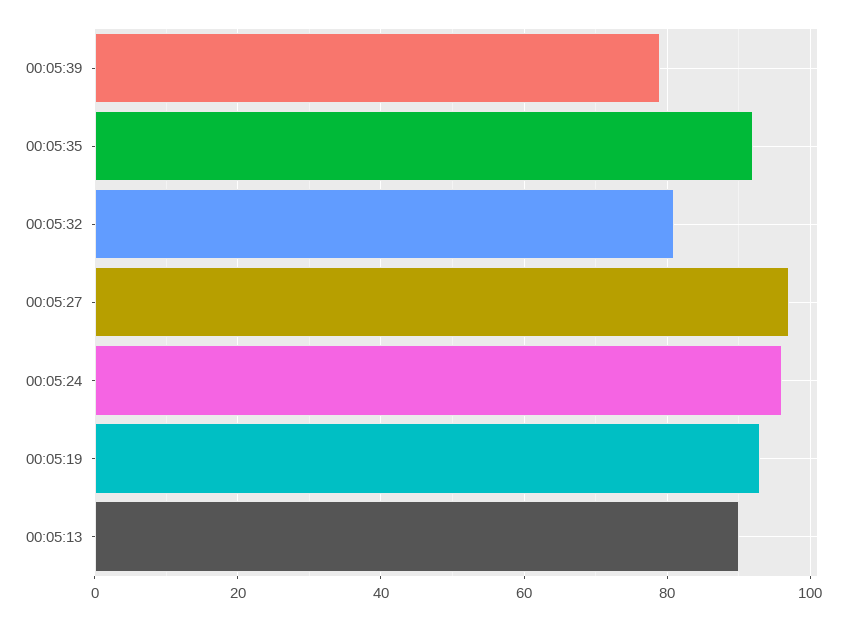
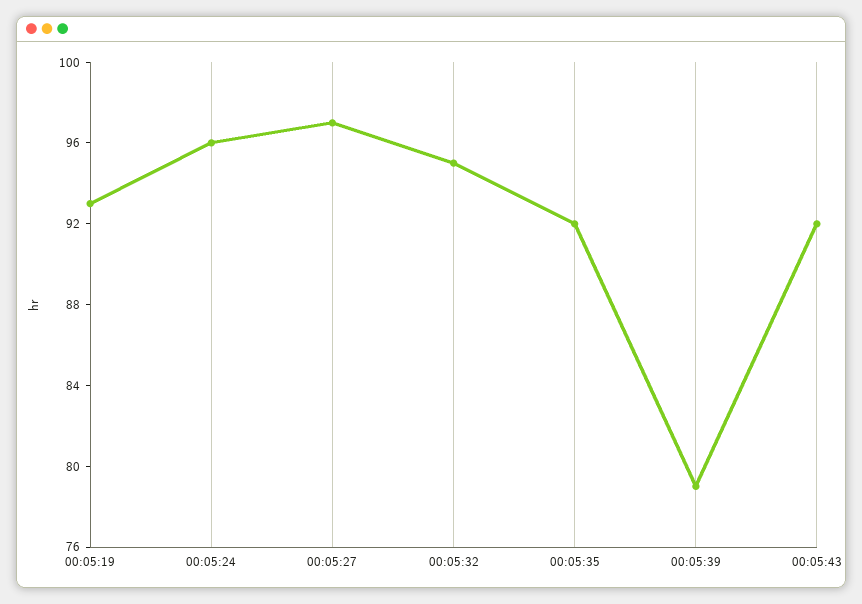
00:05:32: 80 -> 95
00:05:13: 90 -> none
00:05:43: none -> 92

